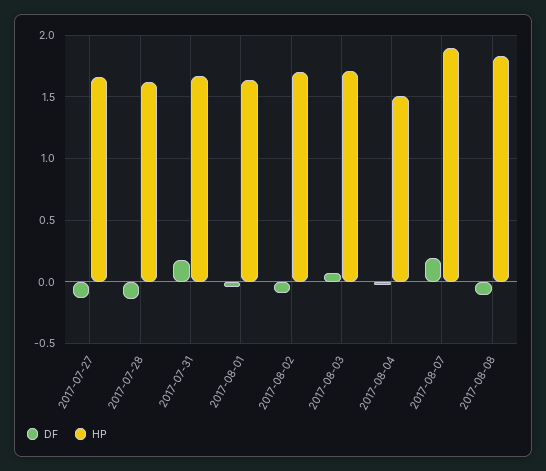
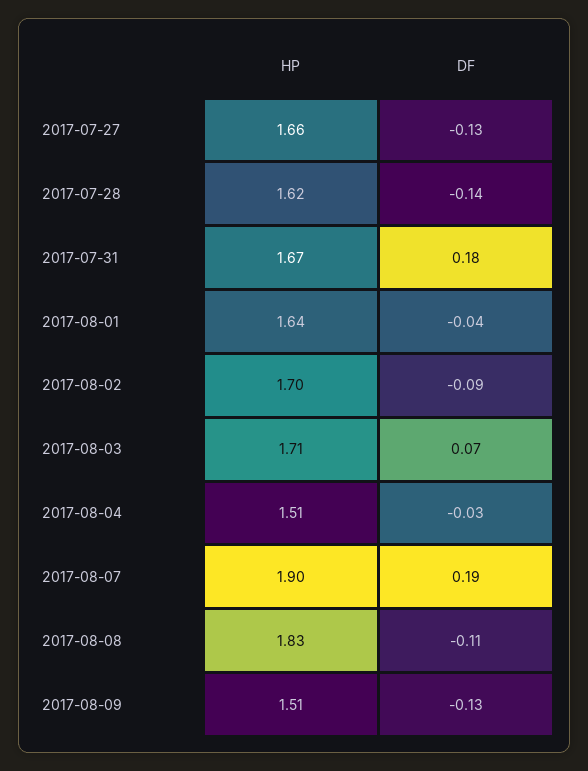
HP, 2017-08-09: none -> 1.51
DF, 2017-08-09: none -> -0.13

